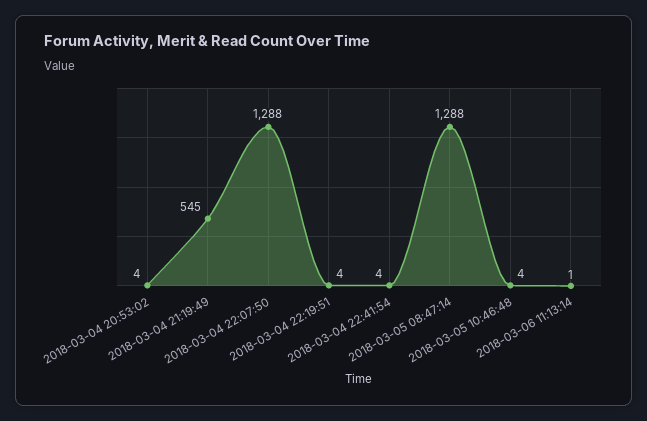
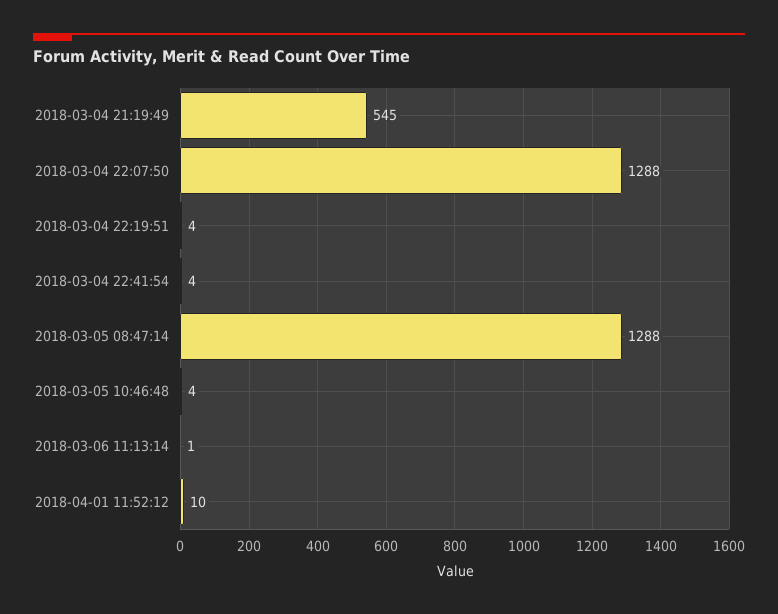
2018-03-04 20:53:02: 4 -> none
2018-04-01 11:52:12: none -> 10

